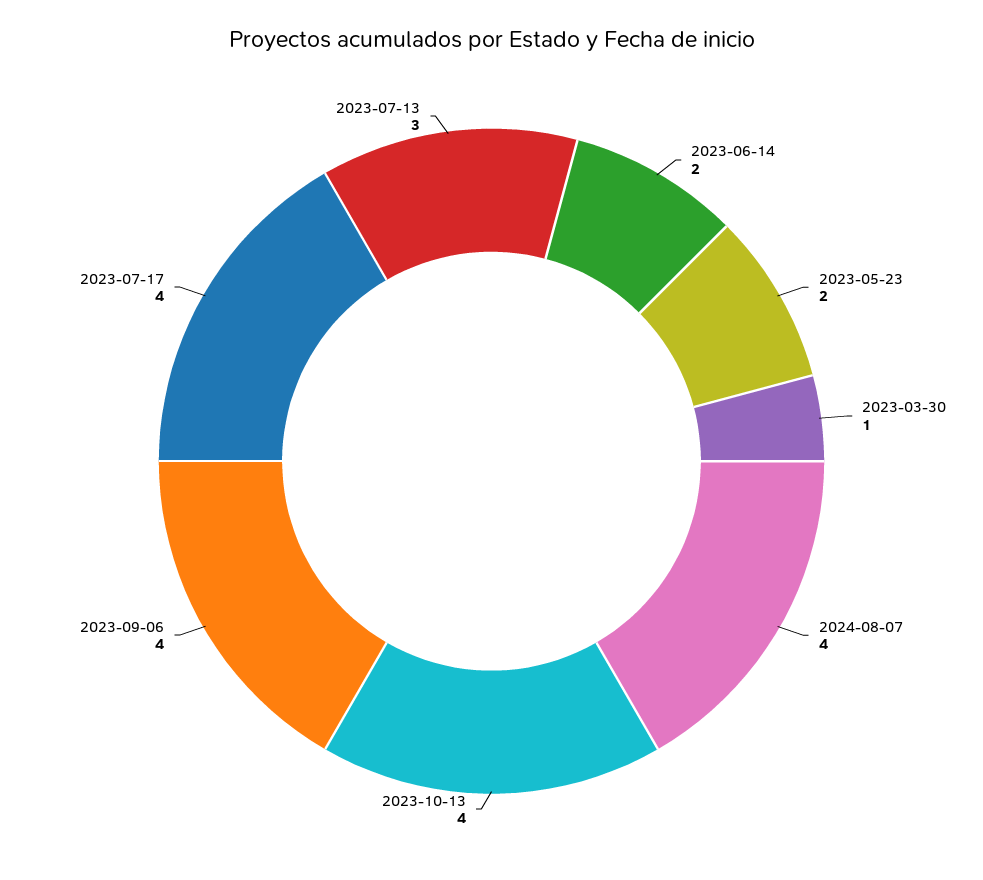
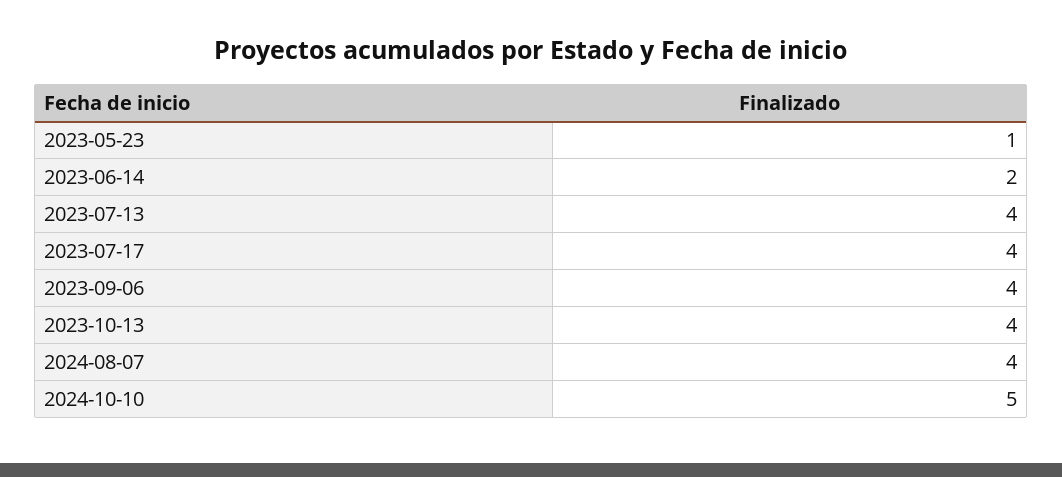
2023-05-23: 2 -> 1
2023-03-30: 1 -> none
2023-07-13: 3 -> 4
2024-10-10: none -> 5

